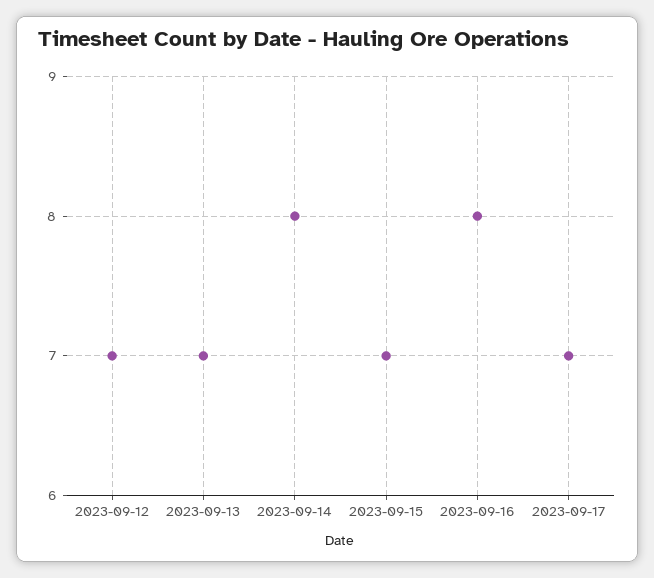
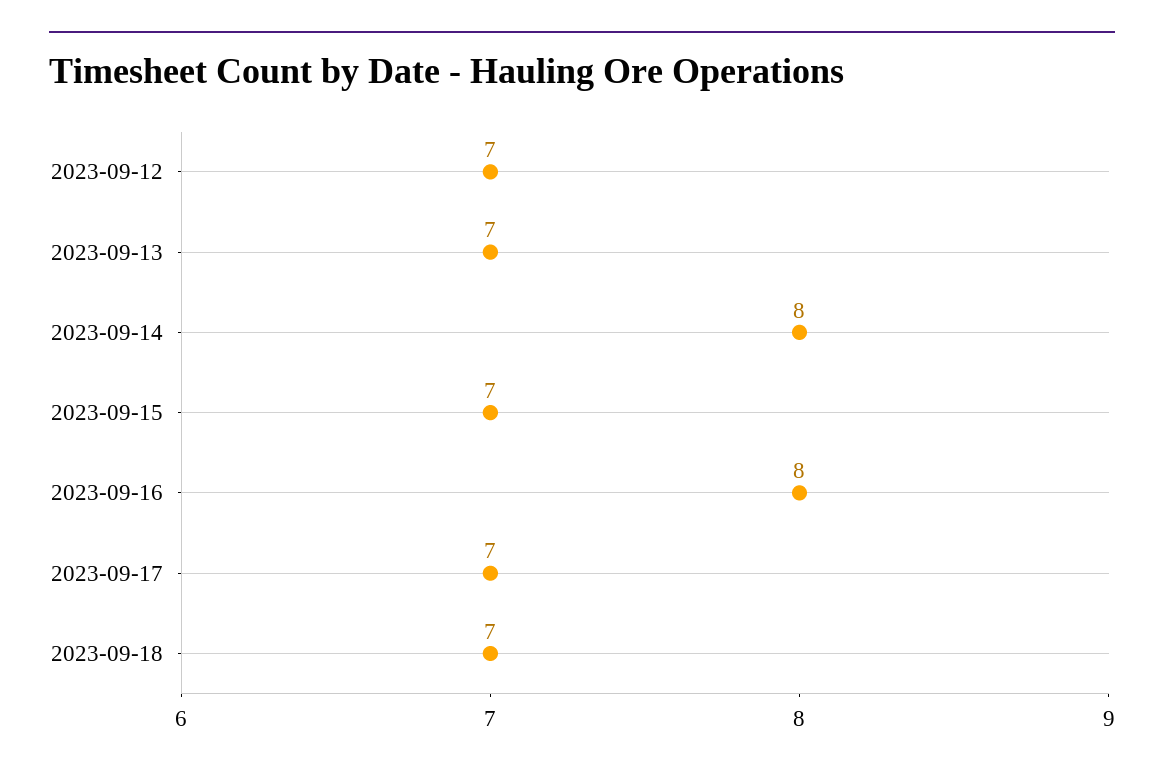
2023-09-18: none -> 7

